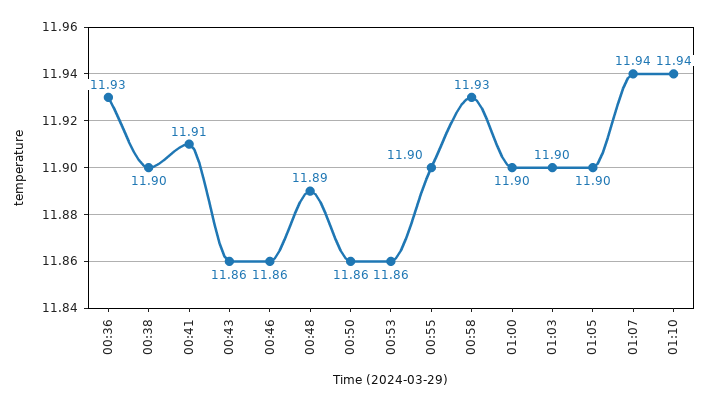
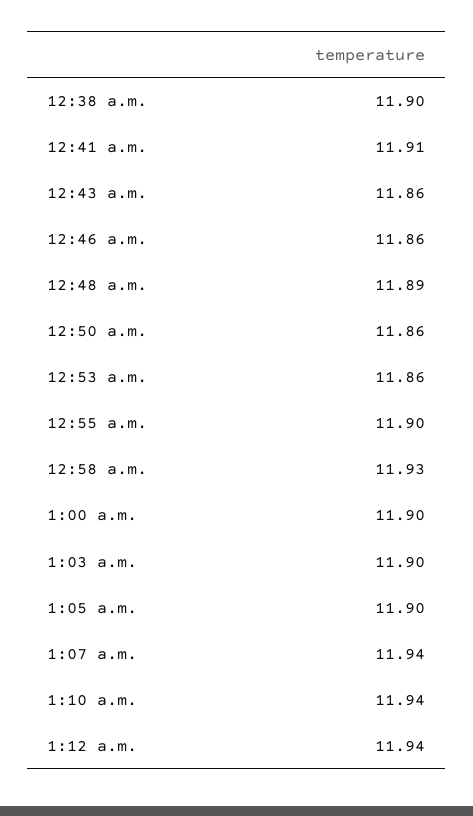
00:36: 11.93 -> none
1:12 a.m.: none -> 11.94

